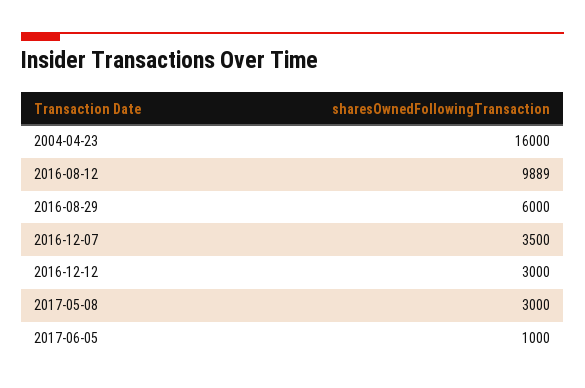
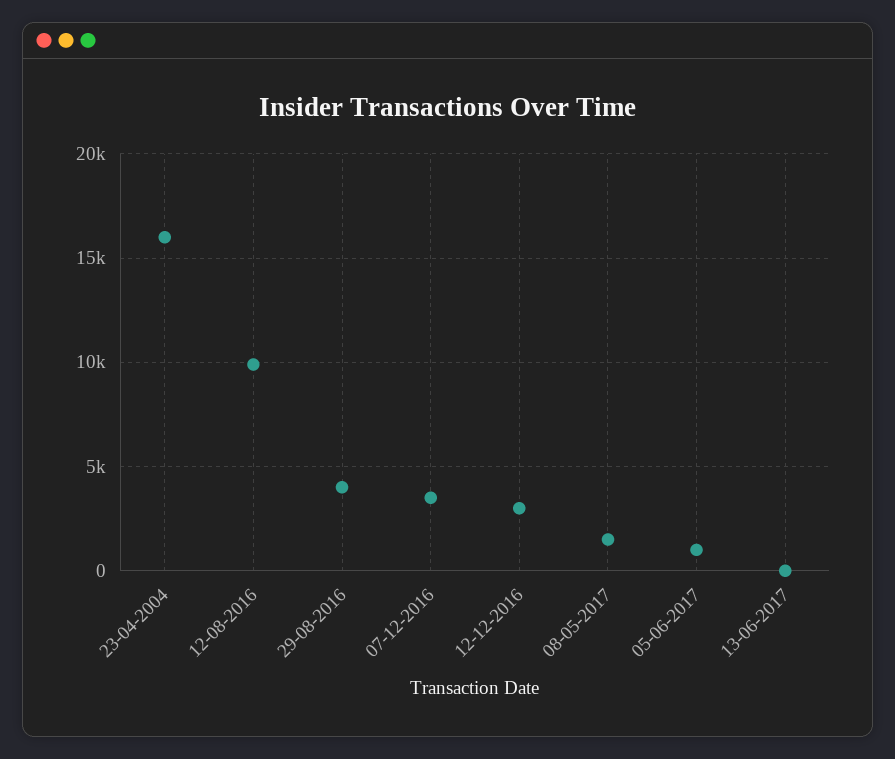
2016-08-29: 6000 -> 4000
2017-05-08: 3000 -> 1500
13-06-2017: none -> 0

